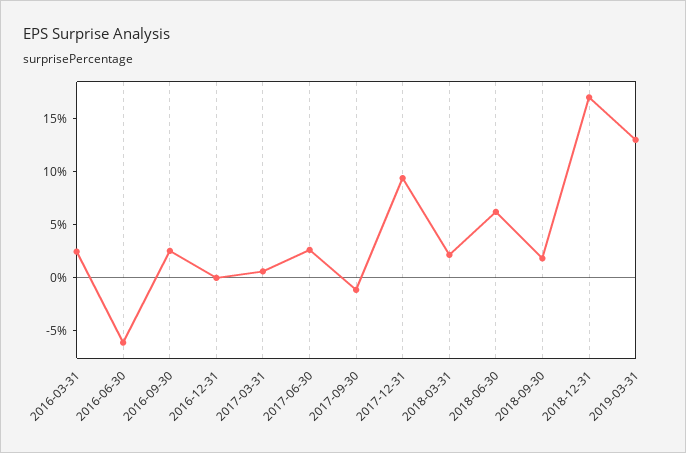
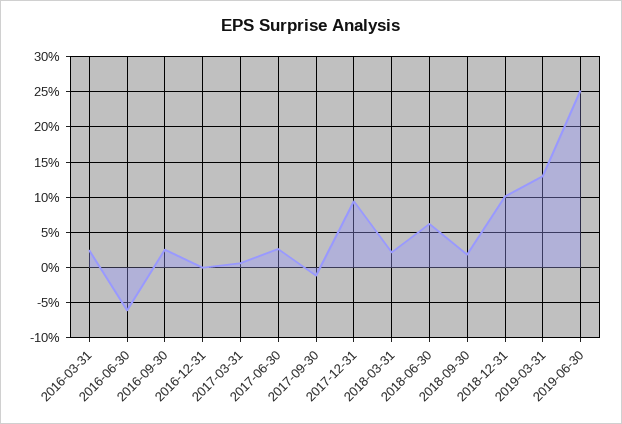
2018-12-31: 17 -> 10
2019-06-30: none -> 25

